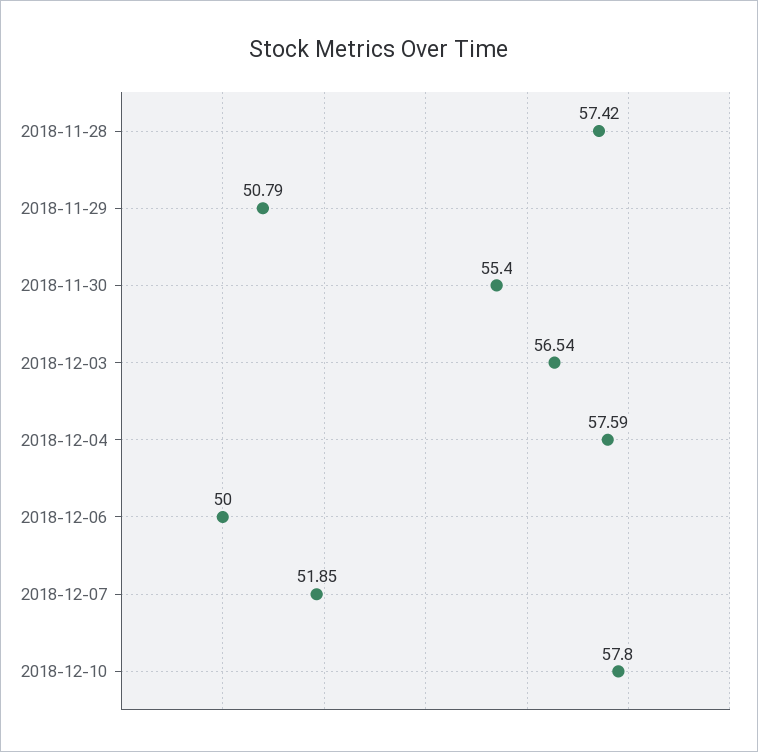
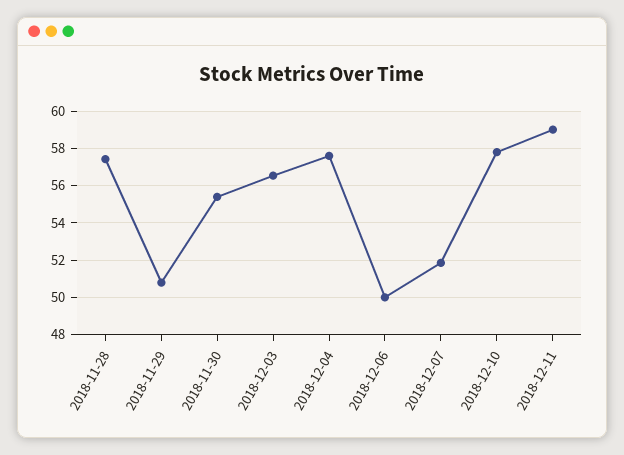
2018-12-11: none -> 59

